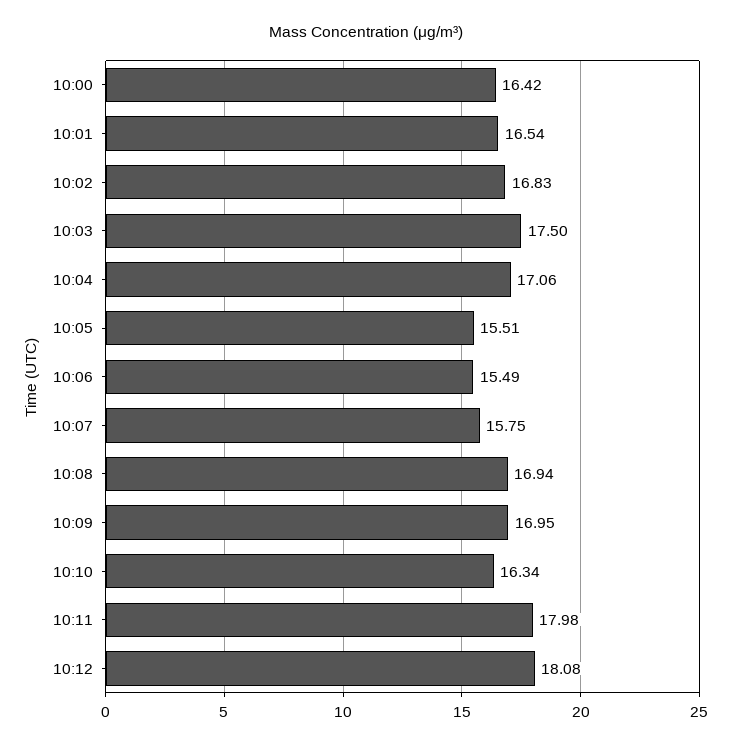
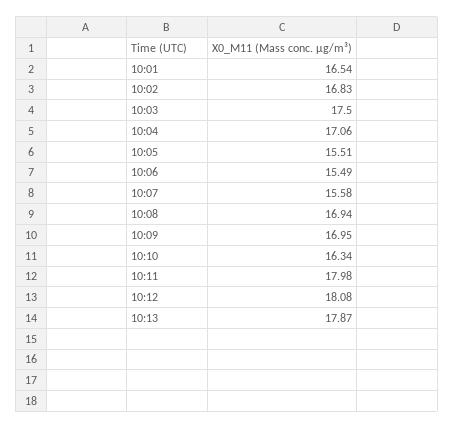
10:00: 16.42 -> none
10:07: 15.75 -> 15.58
10:13: none -> 17.87

